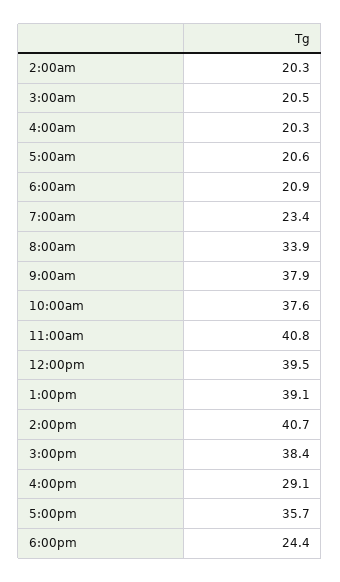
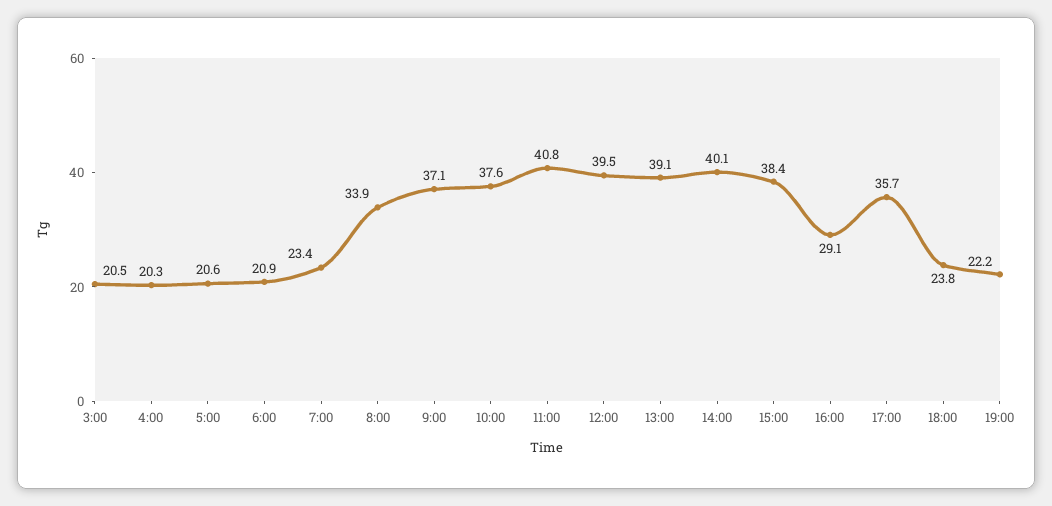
2:00am: 20.3 -> none
9:00am: 37.9 -> 37.1
2:00pm: 40.7 -> 40.1
6:00pm: 24.4 -> 23.8
19:00: none -> 22.2

